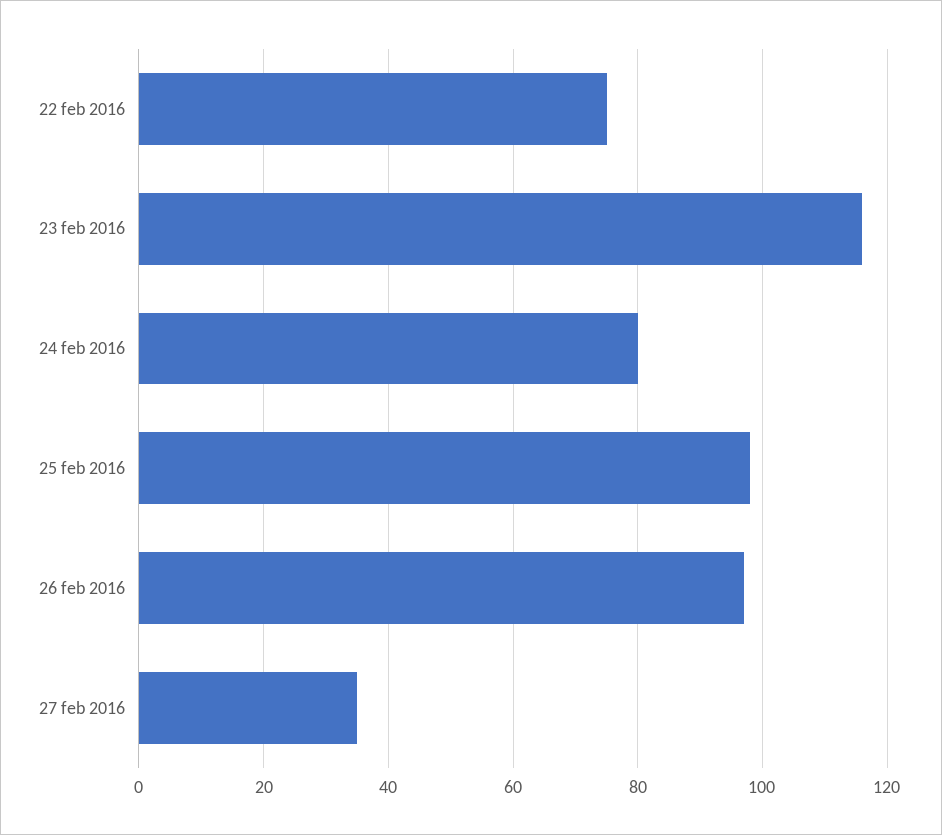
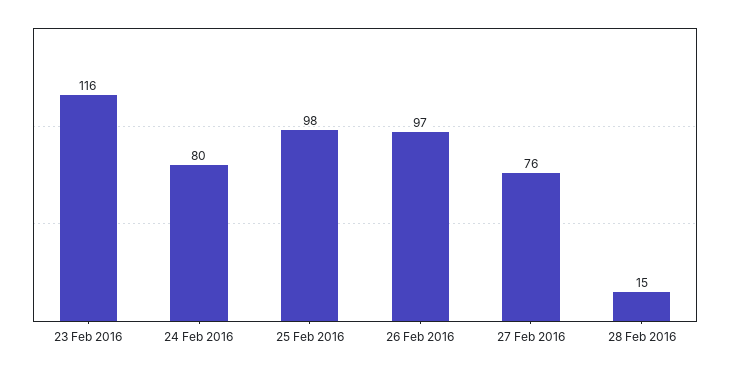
22 feb 2016: 75 -> none
27 feb 2016: 35 -> 76
28 Feb 2016: none -> 15

